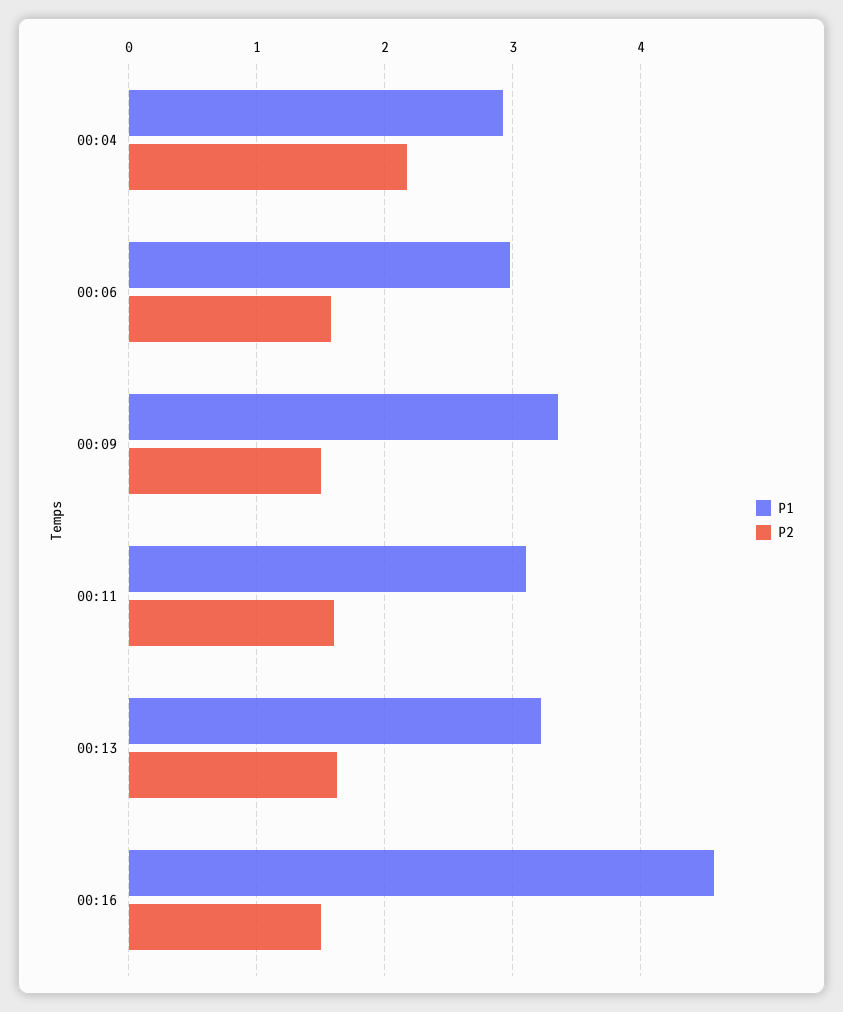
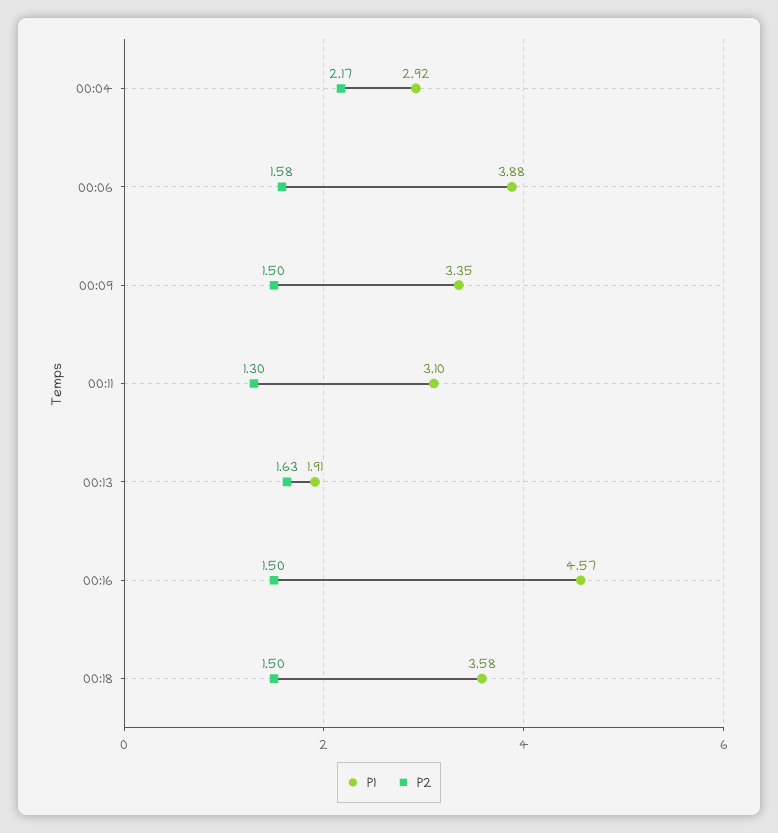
P1, 00:06: 3 -> 3.88
P2, 00:11: 1.6 -> 1.3
P1, 00:13: 3.2 -> 1.91
P1, 00:18: none -> 3.58
P2, 00:18: none -> 1.5

